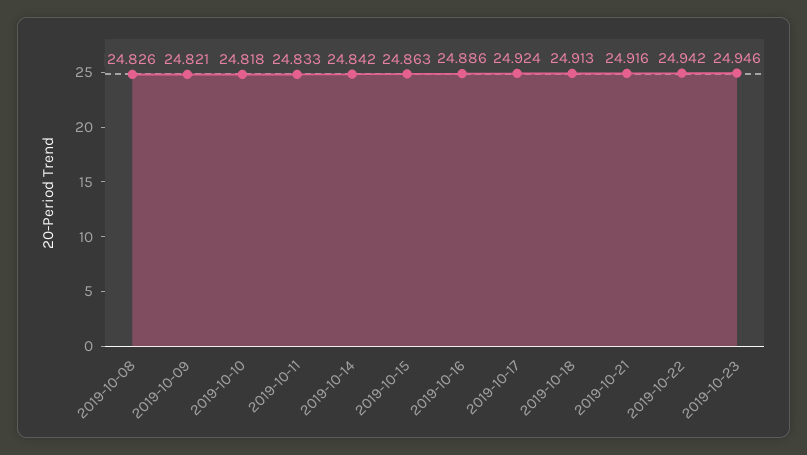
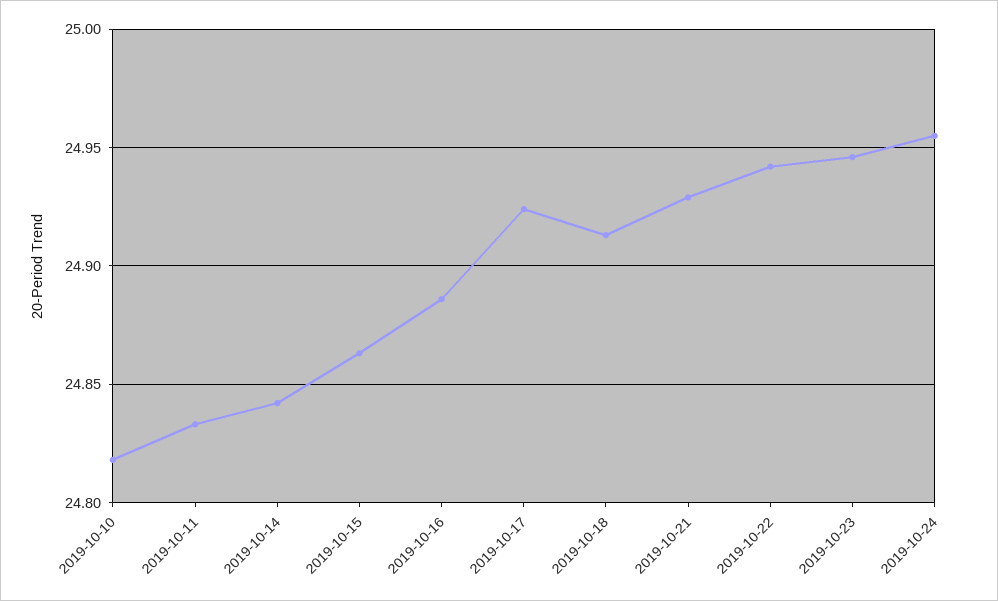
2019-10-08: 24.826 -> none
2019-10-09: 24.821 -> none
2019-10-21: 24.916 -> 24.93
2019-10-24: none -> 24.955

